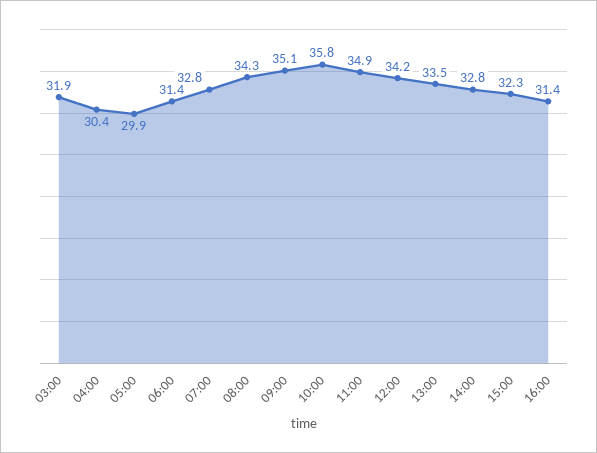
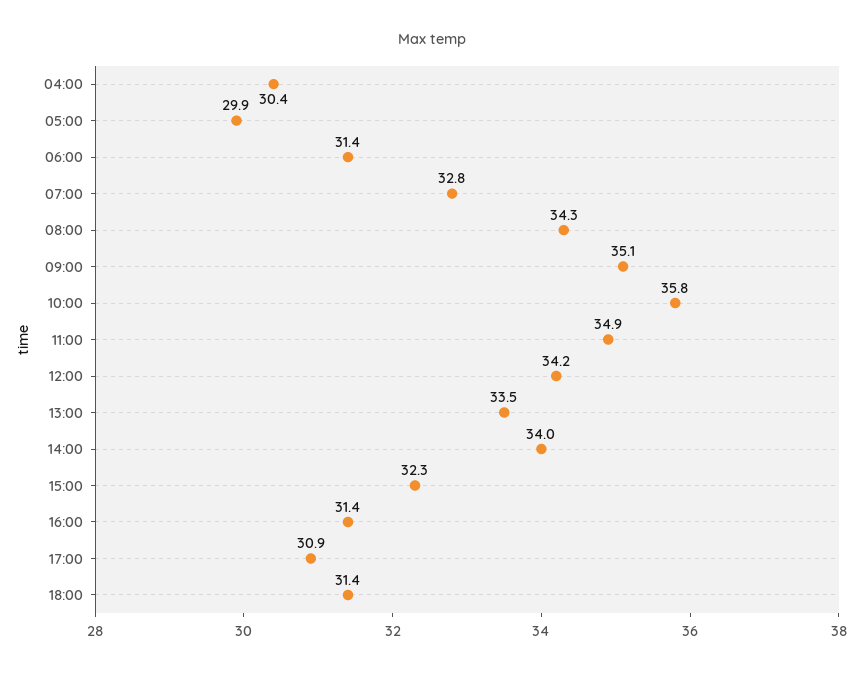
03:00: 31.9 -> none
14:00: 32.8 -> 34
17:00: none -> 30.9
18:00: none -> 31.4

